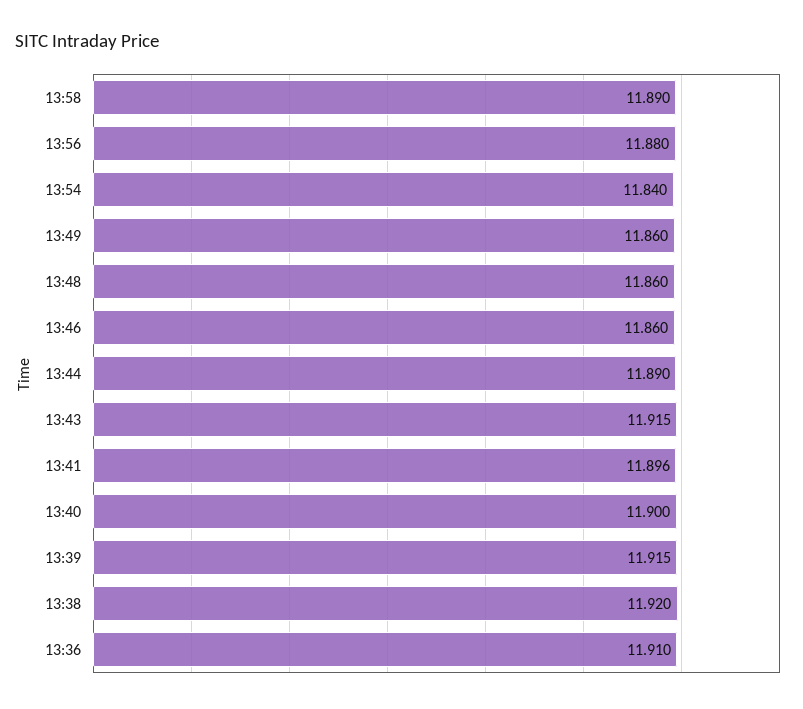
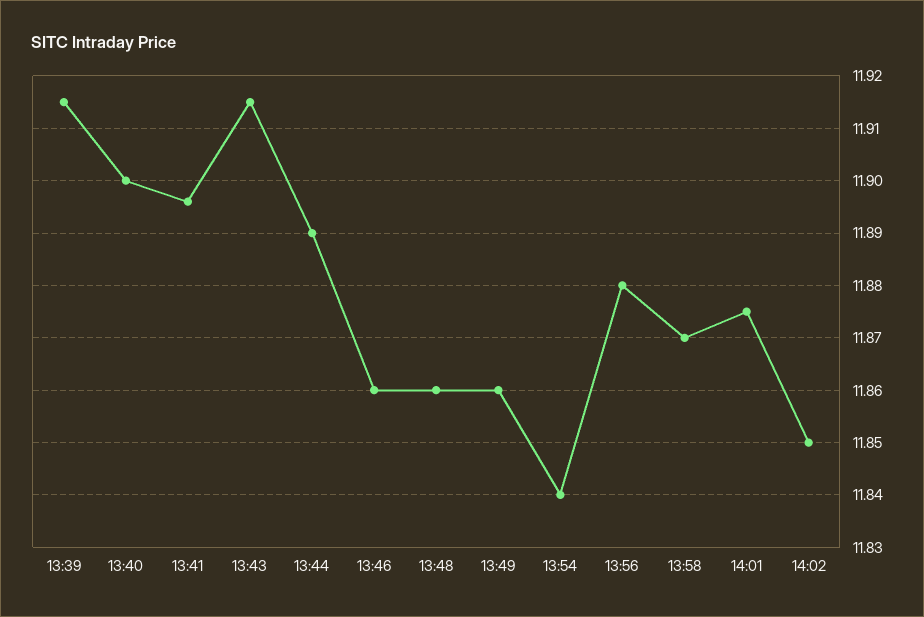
13:58: 11.89 -> 11.87
13:38: 11.92 -> none
13:36: 11.91 -> none
14:01: none -> 11.875
14:02: none -> 11.85

